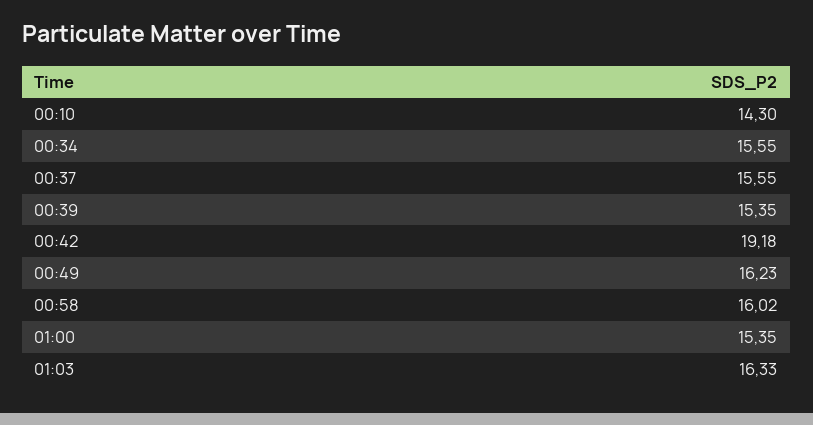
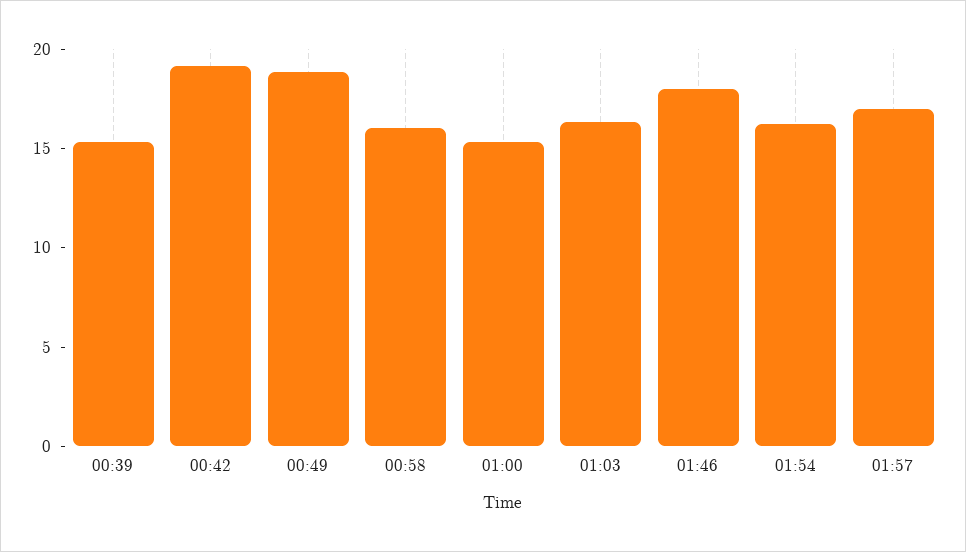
00:10: 14.3 -> none
00:34: 15.55 -> none
00:37: 15.55 -> none
00:49: 16.23 -> 19
01:46: none -> 18
01:54: none -> 16
01:57: none -> 17

